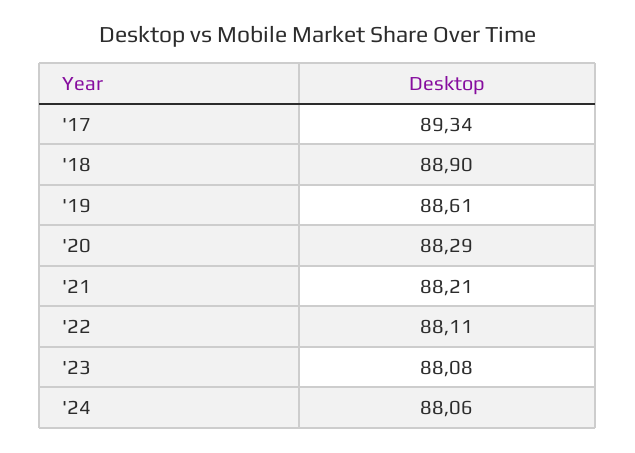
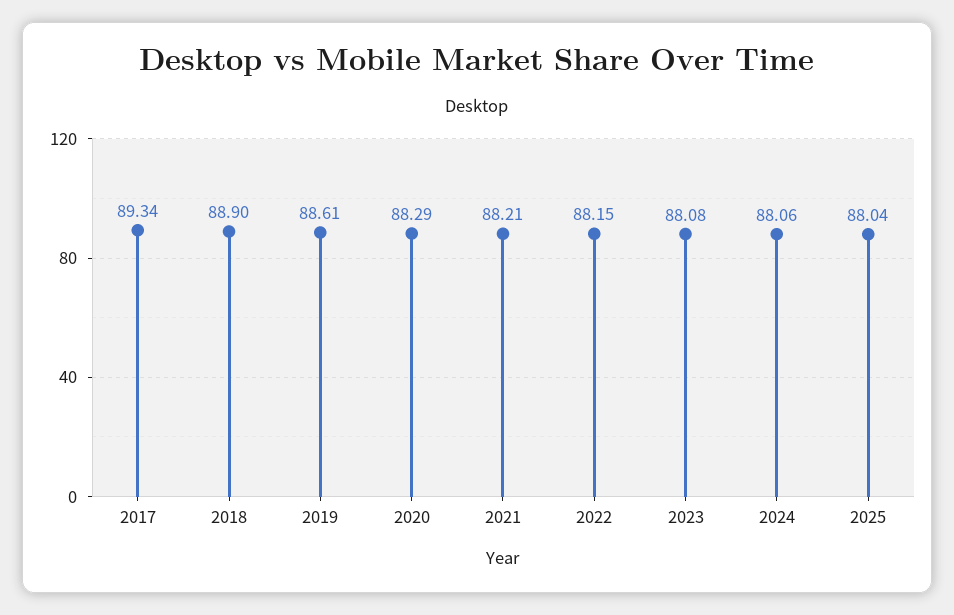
'22: 88.11 -> 88.15
2025: none -> 88.04

